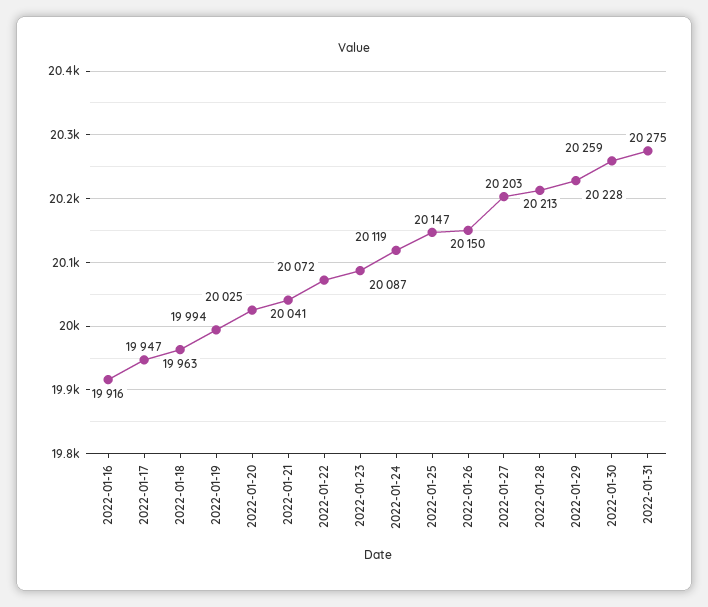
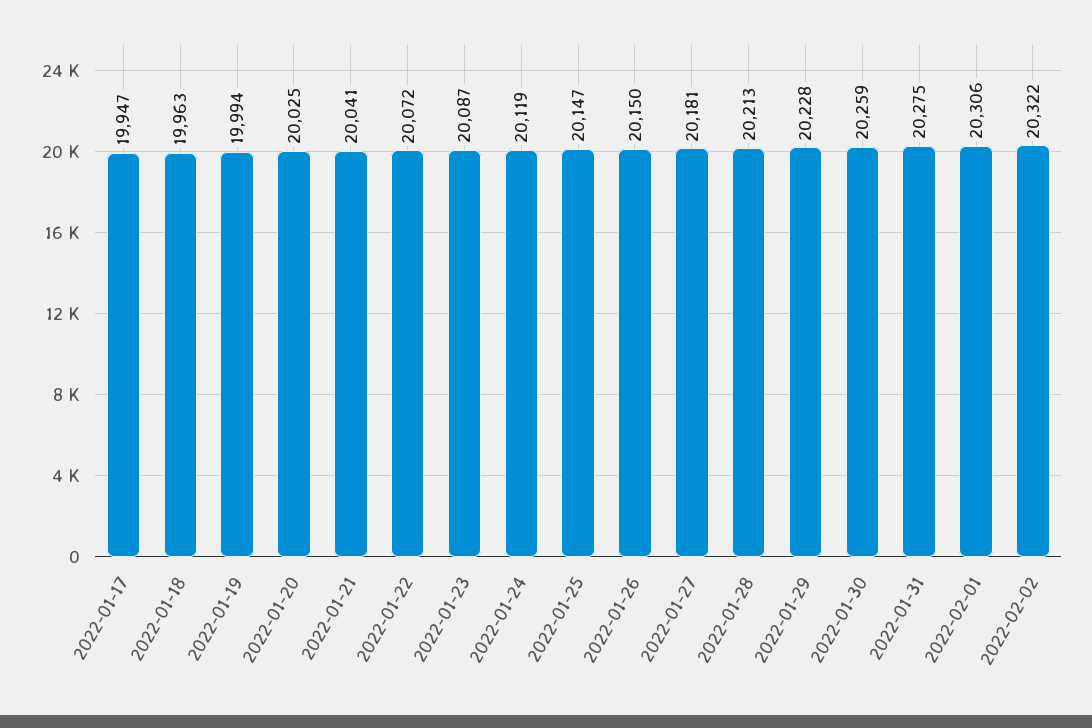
2022-01-16: 19916 -> none
2022-01-27: 20203 -> 20181
2022-02-01: none -> 20306
2022-02-02: none -> 20322

